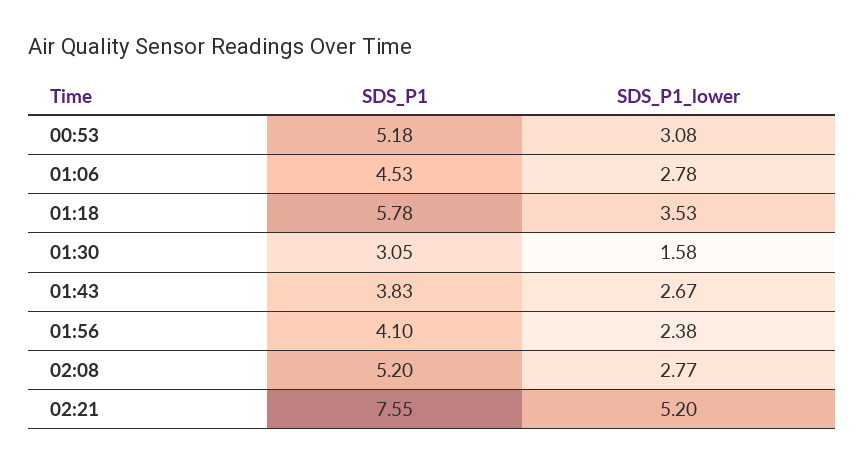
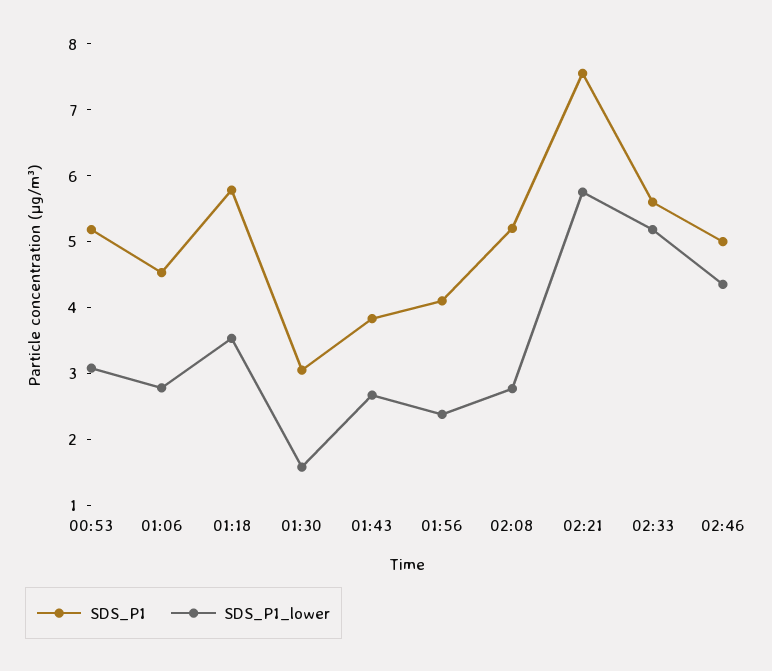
SDS_P1_lower, 02:21: 5.2 -> 5.8
SDS_P1, 02:33: none -> 5.6
SDS_P1_lower, 02:33: none -> 5.2
SDS_P1, 02:46: none -> 5
SDS_P1_lower, 02:46: none -> 4.4

